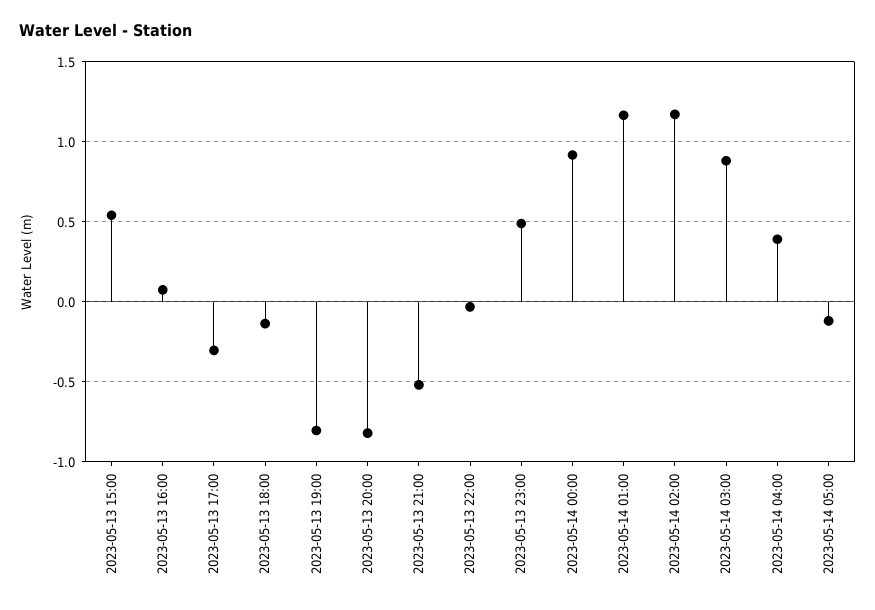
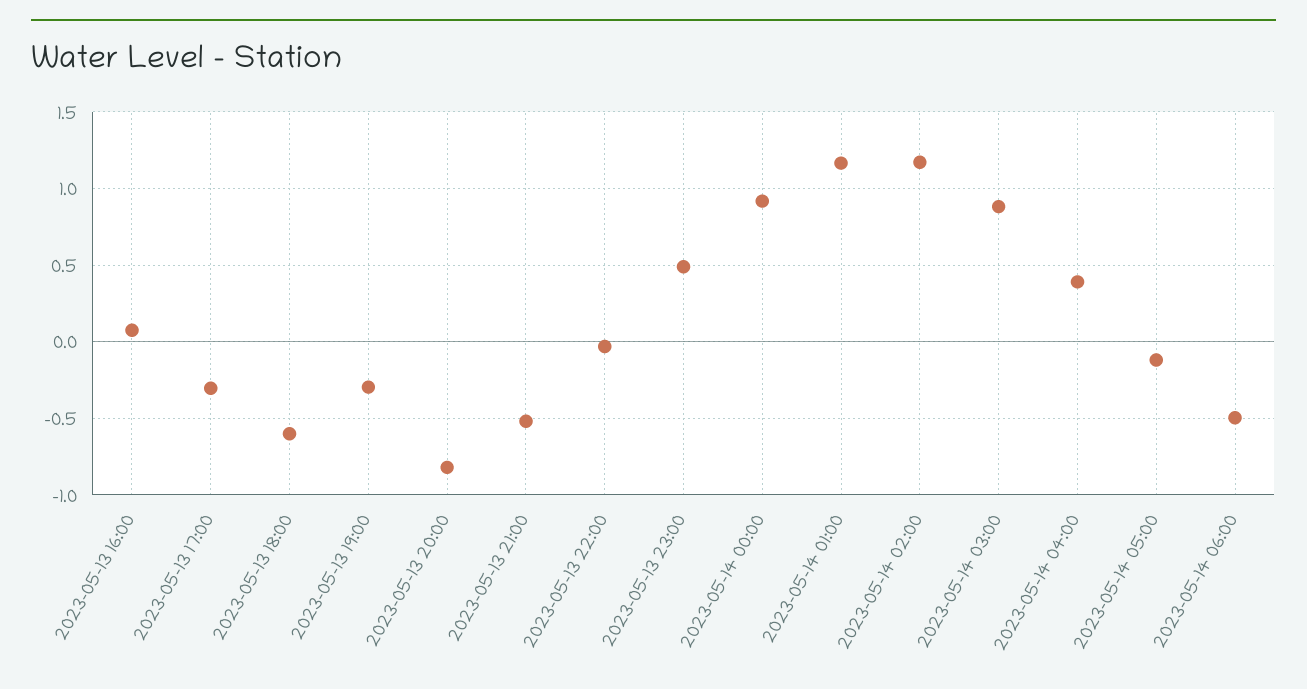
2023-05-13 15:00: 0.55 -> none
2023-05-13 18:00: -0.15 -> -0.6
2023-05-13 19:00: -0.8 -> -0.3
2023-05-14 06:00: none -> -0.5

